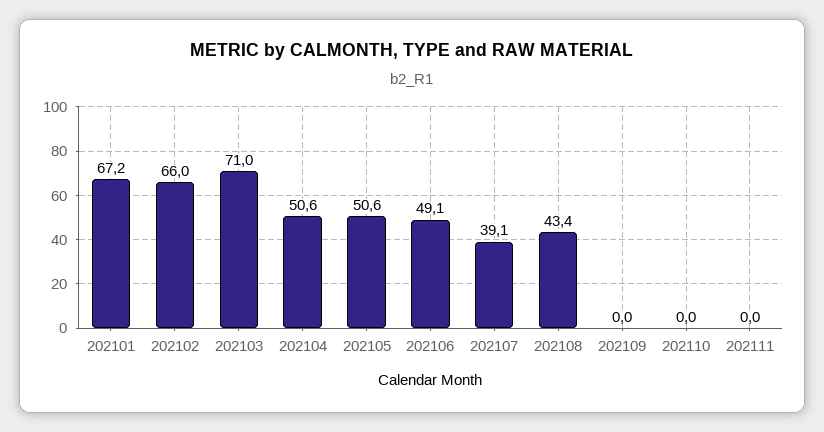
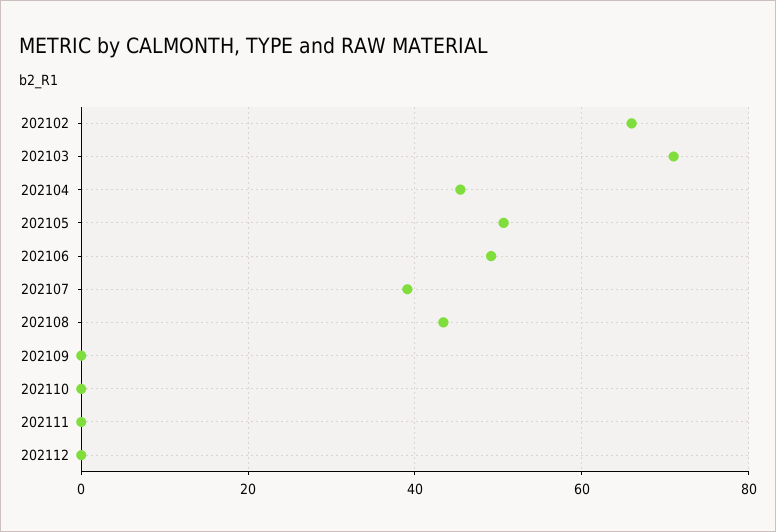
202101: 67.2 -> none
202104: 50.6 -> 46
202112: none -> 0

